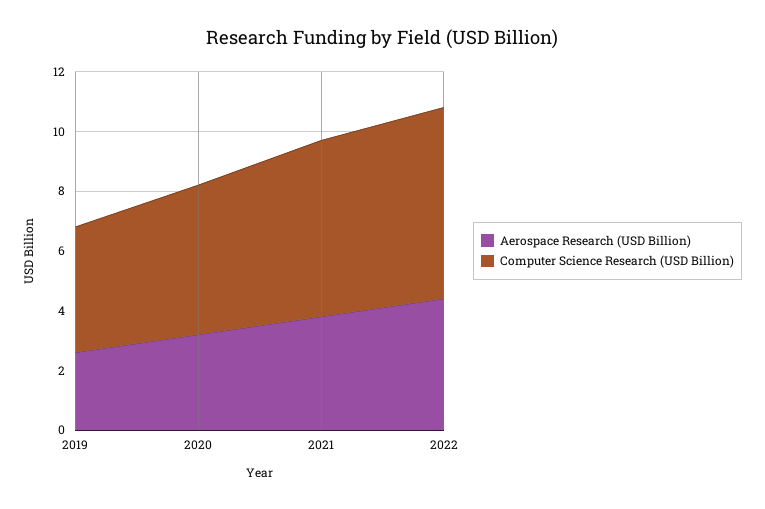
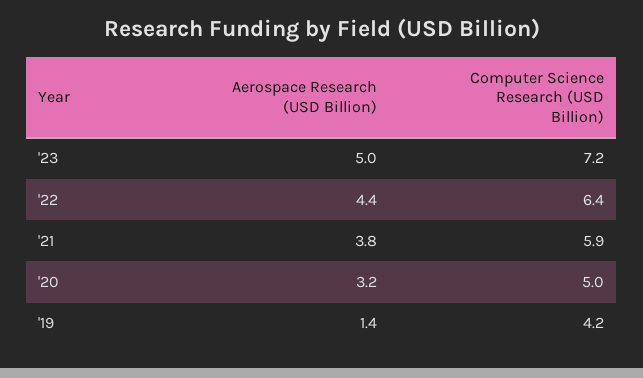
Aerospace Research (USD Billion), 2019: 2.5 -> 1.4
Aerospace Research (USD Billion), '23: none -> 5
Computer Science Research (USD Billion), '23: none -> 7.2

